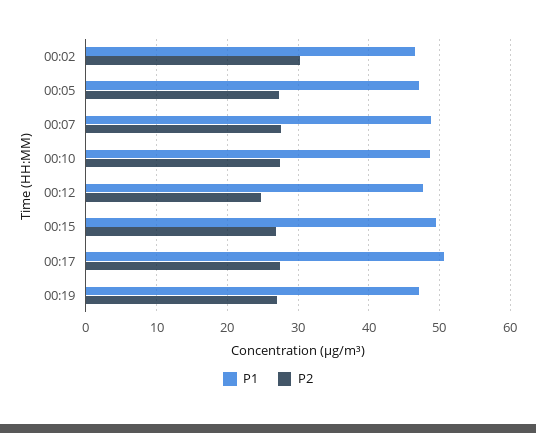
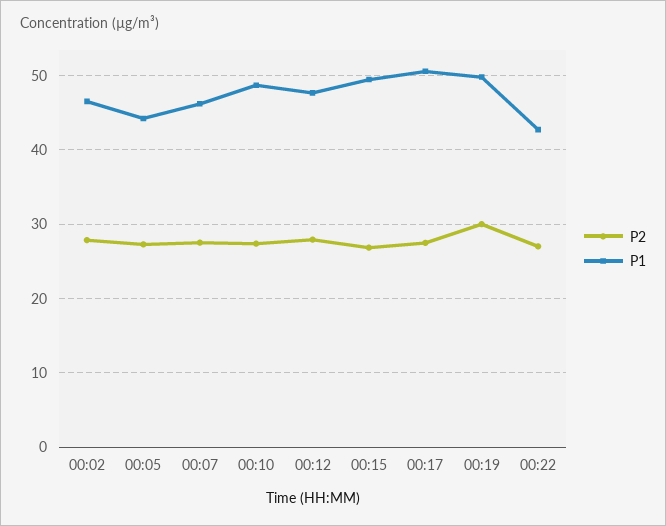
P2, 00:02: 30 -> 28
P1, 00:05: 47 -> 44
P1, 00:07: 49 -> 46
P2, 00:12: 25 -> 28
P1, 00:19: 47 -> 50
P2, 00:19: 27 -> 30
P2, 00:22: none -> 27
P1, 00:22: none -> 43

